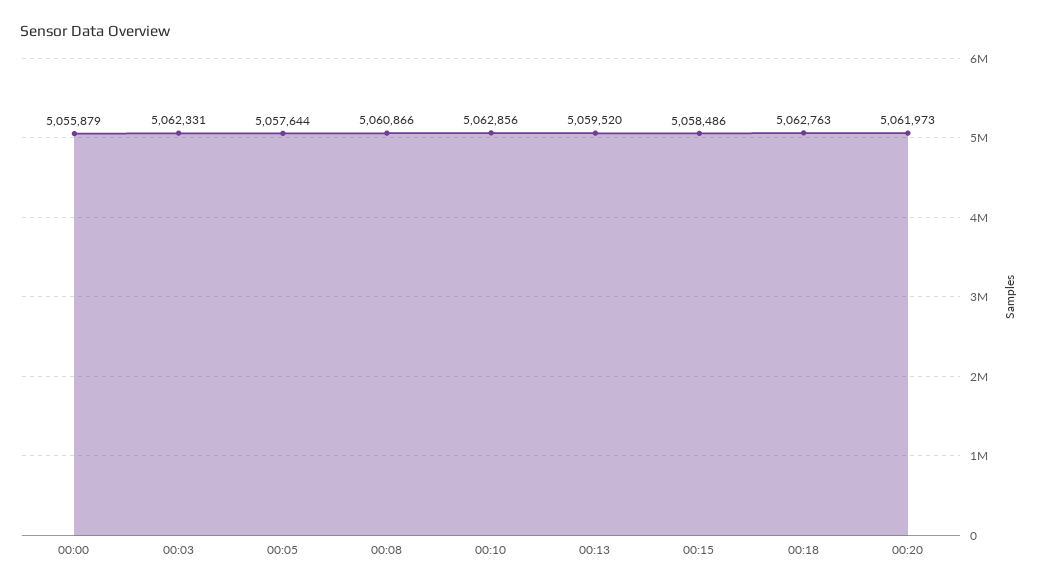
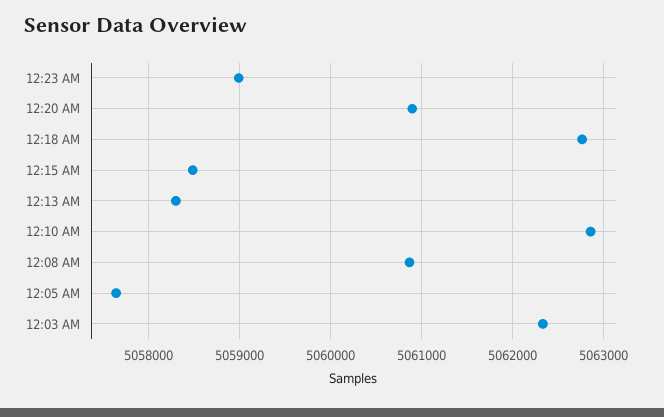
00:00: 5055879 -> none
00:13: 5059520 -> 5058300
00:20: 5061973 -> 5060900
12:23 AM: none -> 5059000

